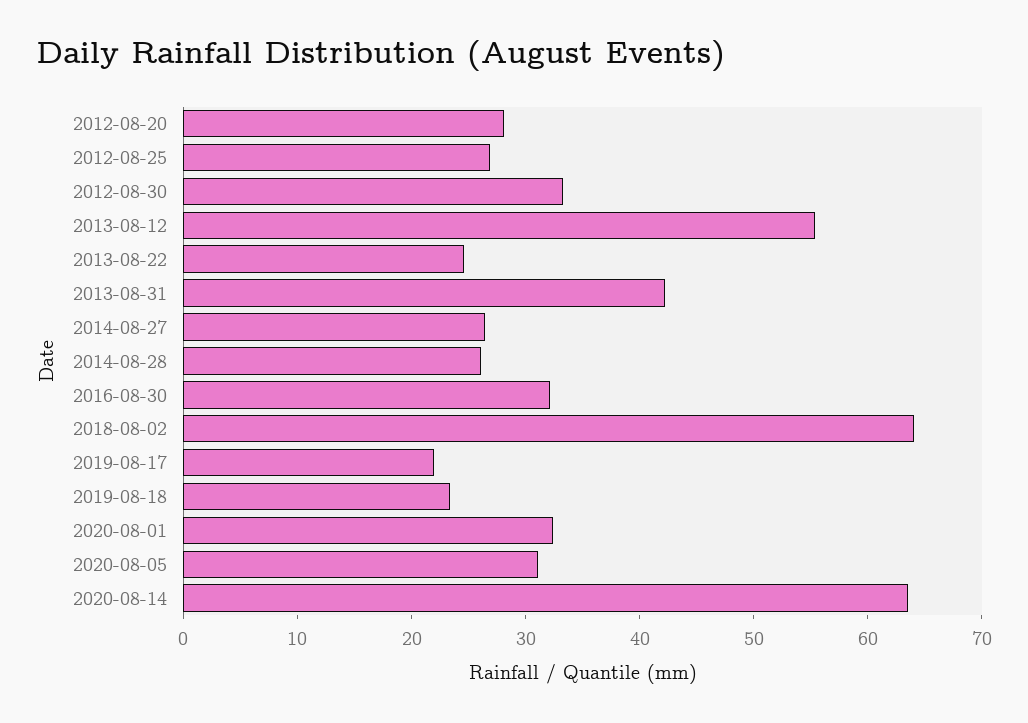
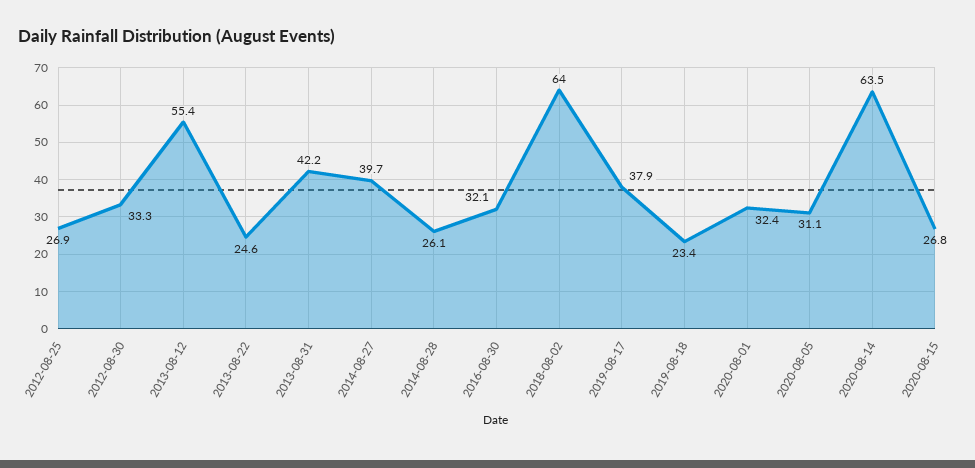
2012-08-20: 28 -> none
2014-08-27: 26 -> 39.7
2019-08-17: 22 -> 37.9
2020-08-15: none -> 26.8

